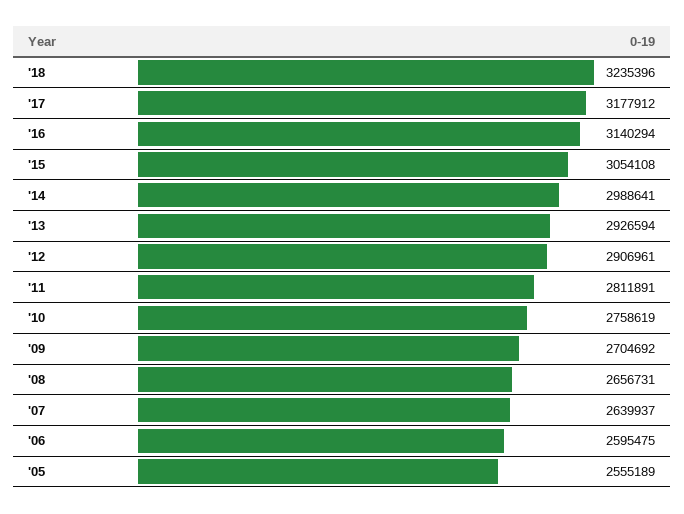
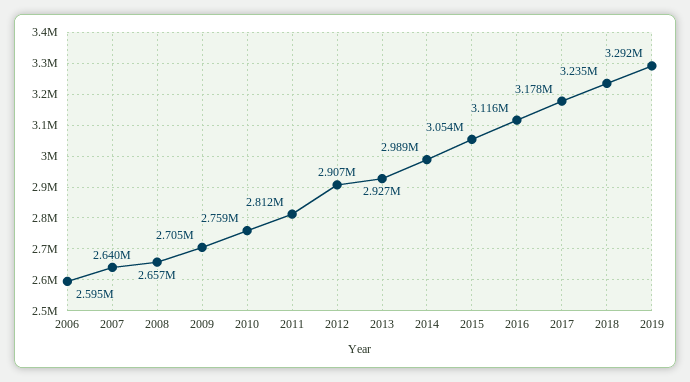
'16: 3140294 -> 3116000
'05: 2555189 -> none
2019: none -> 3292000

